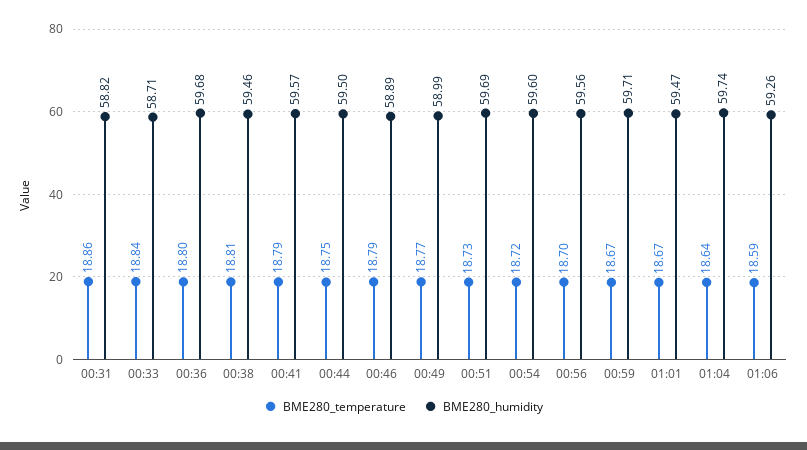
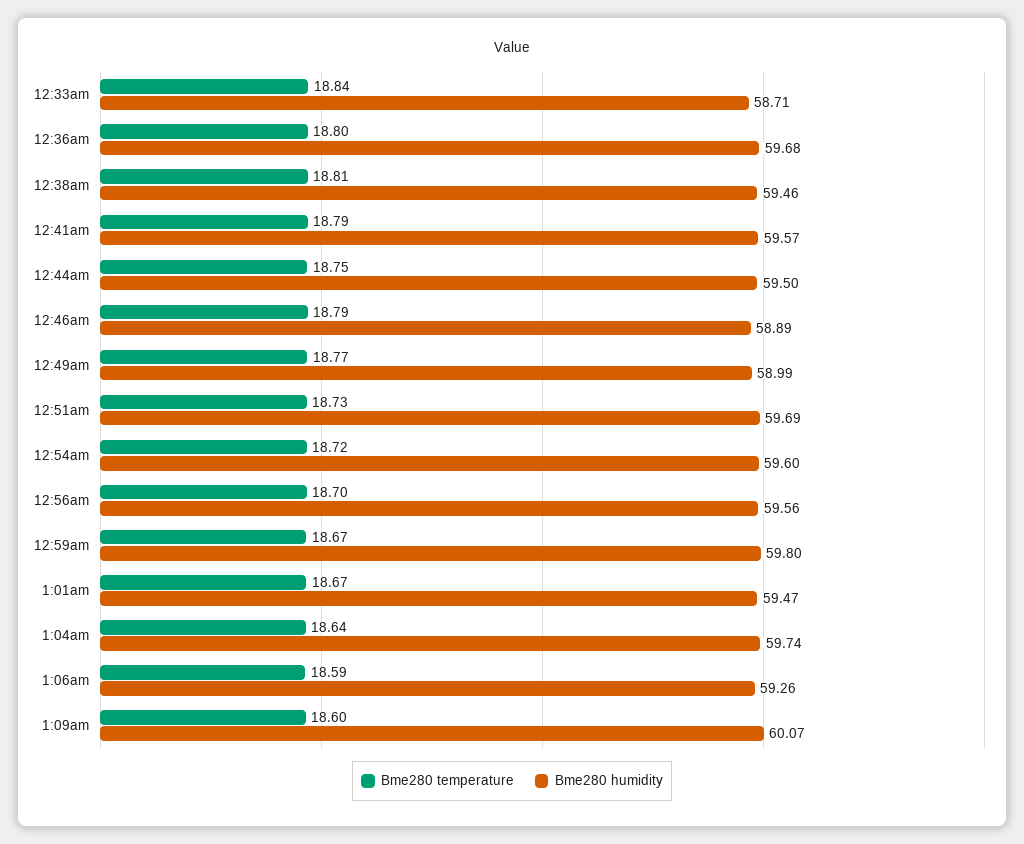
BME280_temperature, 00:31: 18.86 -> none
BME280_humidity, 00:31: 58.82 -> none
BME280_humidity, 00:59: 59.71 -> 59.8
BME280_temperature, 1:09am: none -> 18.6
BME280_humidity, 1:09am: none -> 60.07

